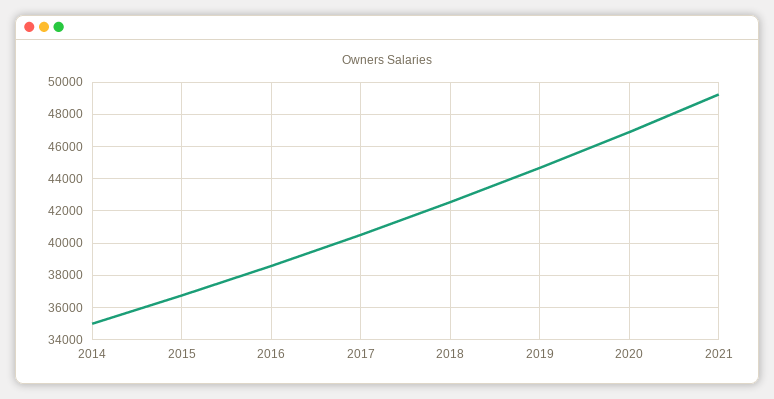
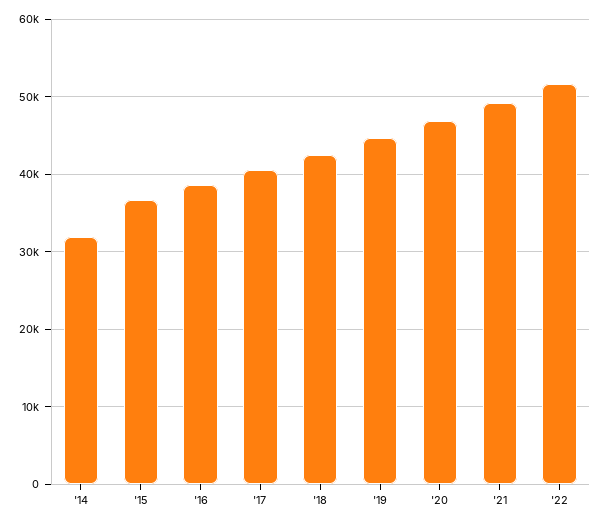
2014: 35000 -> 32000
'22: none -> 52000

